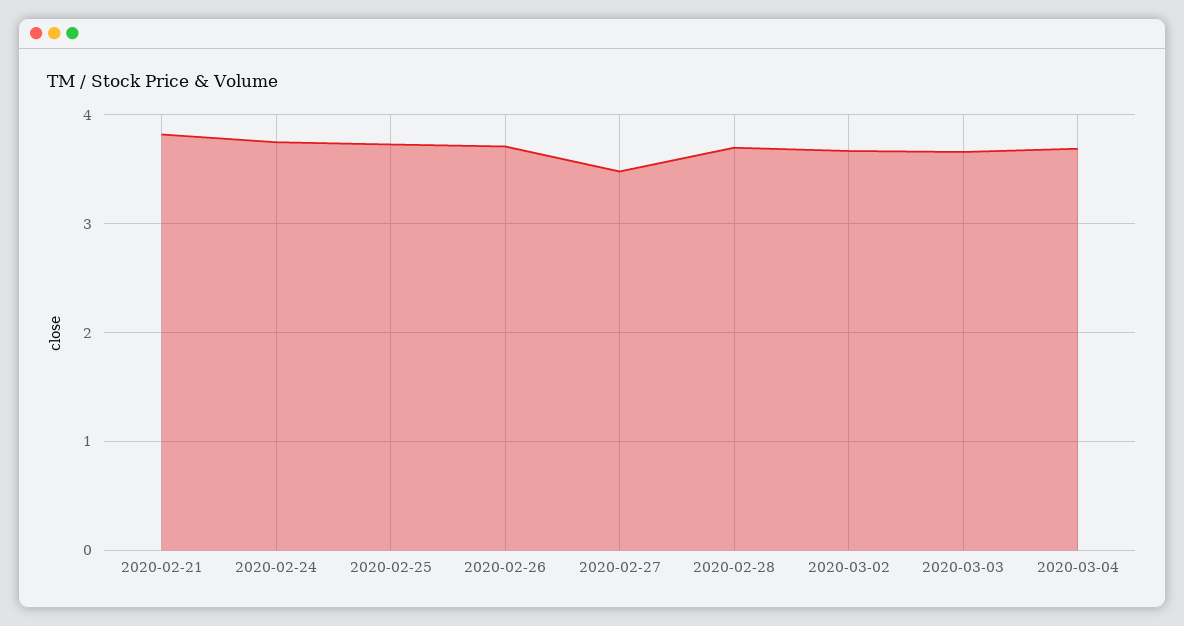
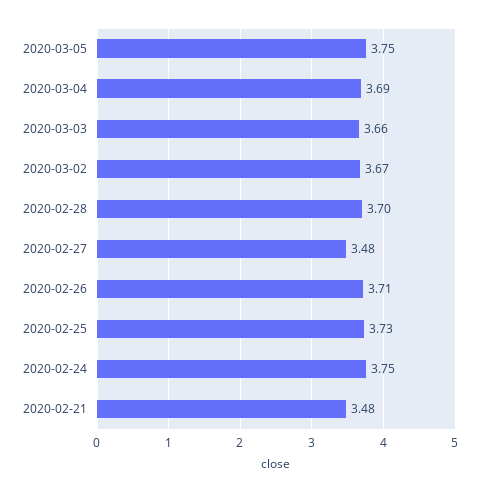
2020-02-21: 3.8 -> 3.48
2020-03-05: none -> 3.75

